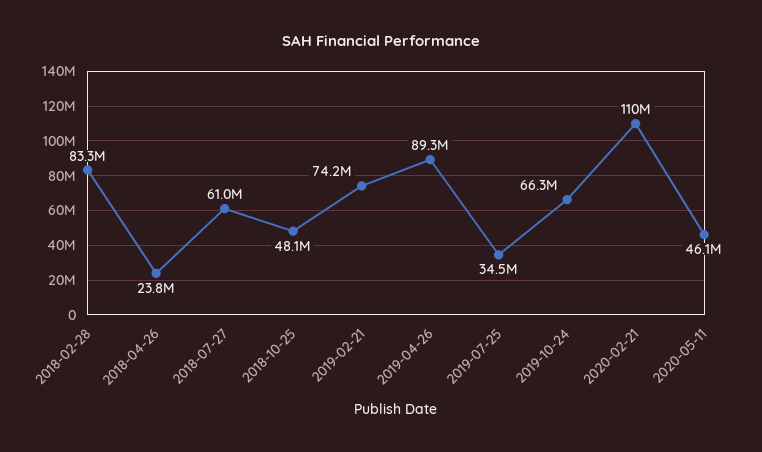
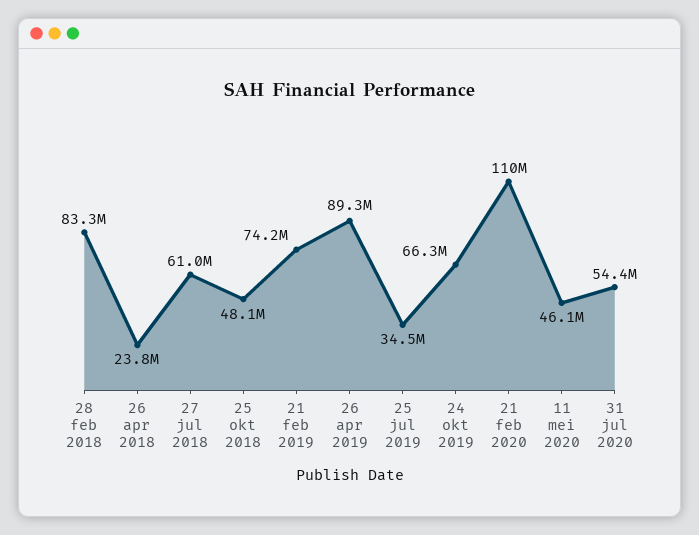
31 jul 2020: none -> 54400000

